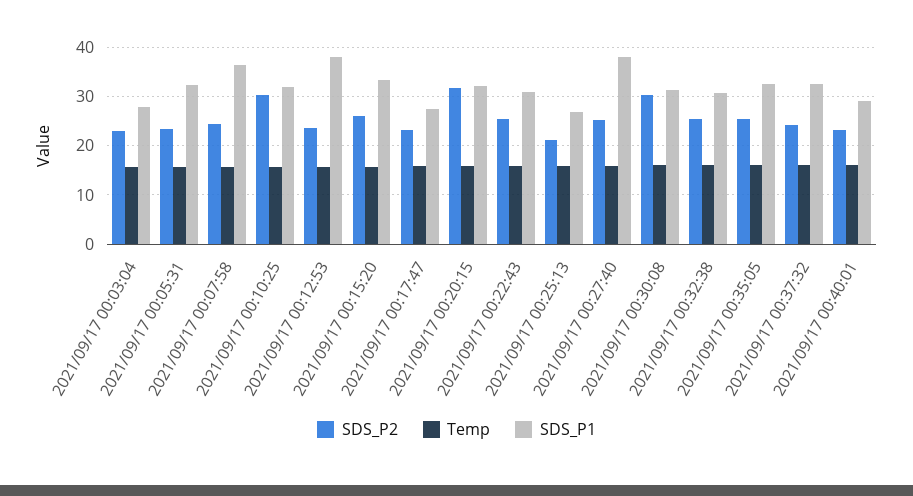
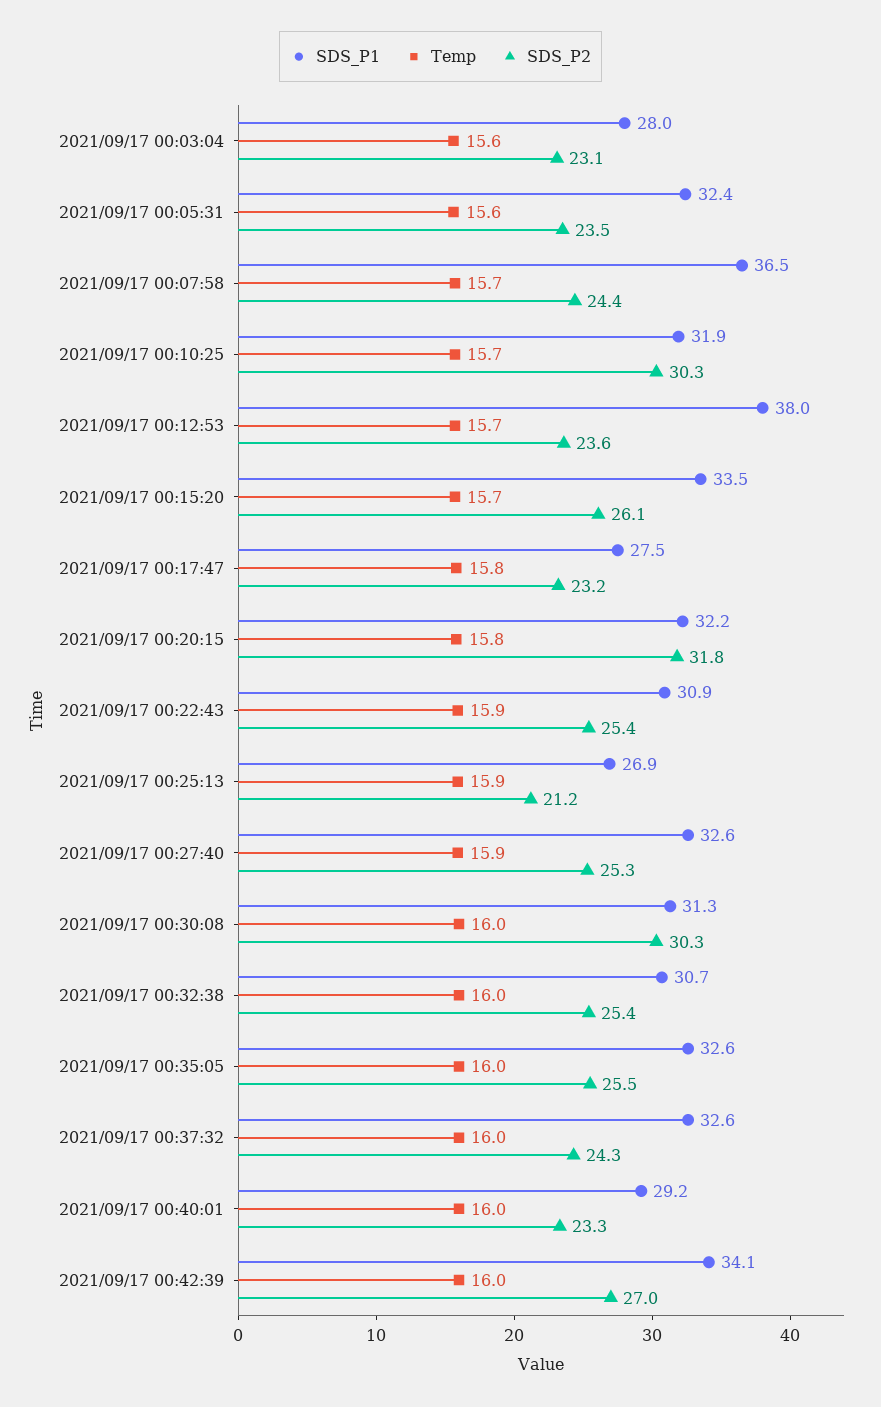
SDS_P1, 2021/09/17 00:27:40: 38 -> 32.6
SDS_P1, 2021/09/17 00:42:39: none -> 34.1
Temp, 2021/09/17 00:42:39: none -> 16
SDS_P2, 2021/09/17 00:42:39: none -> 27

